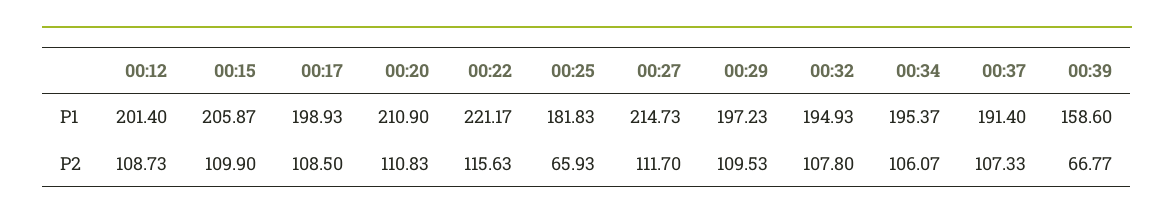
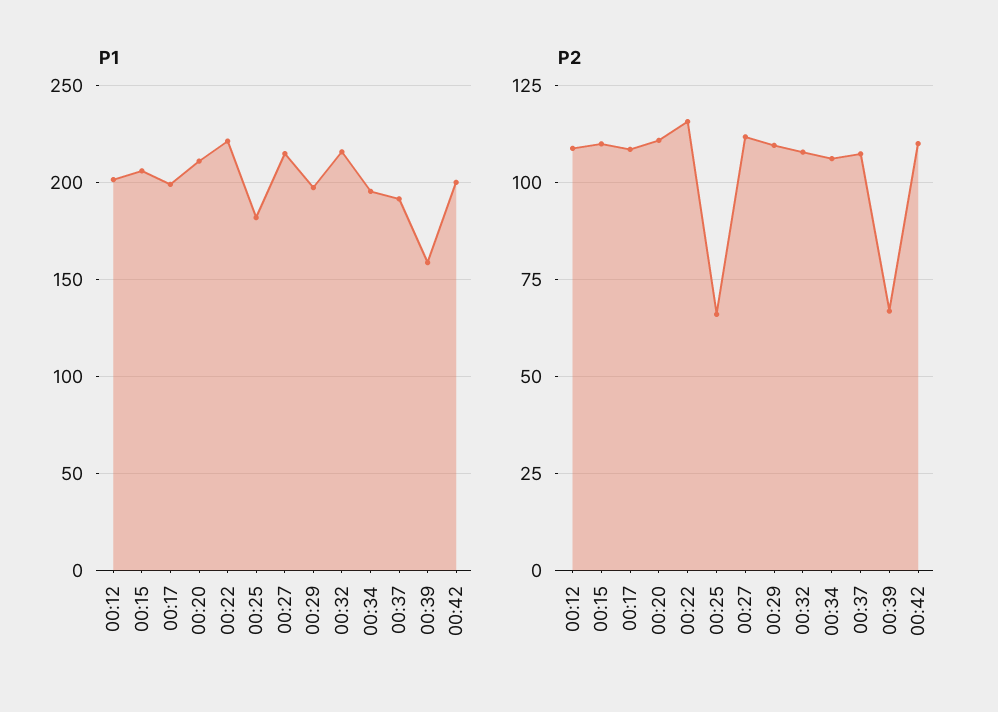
P1, 00:32: 194.93 -> 215
P1, 00:42: none -> 200
P2, 00:42: none -> 110

